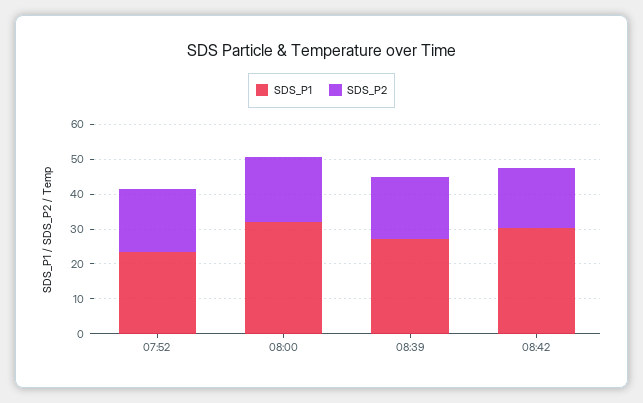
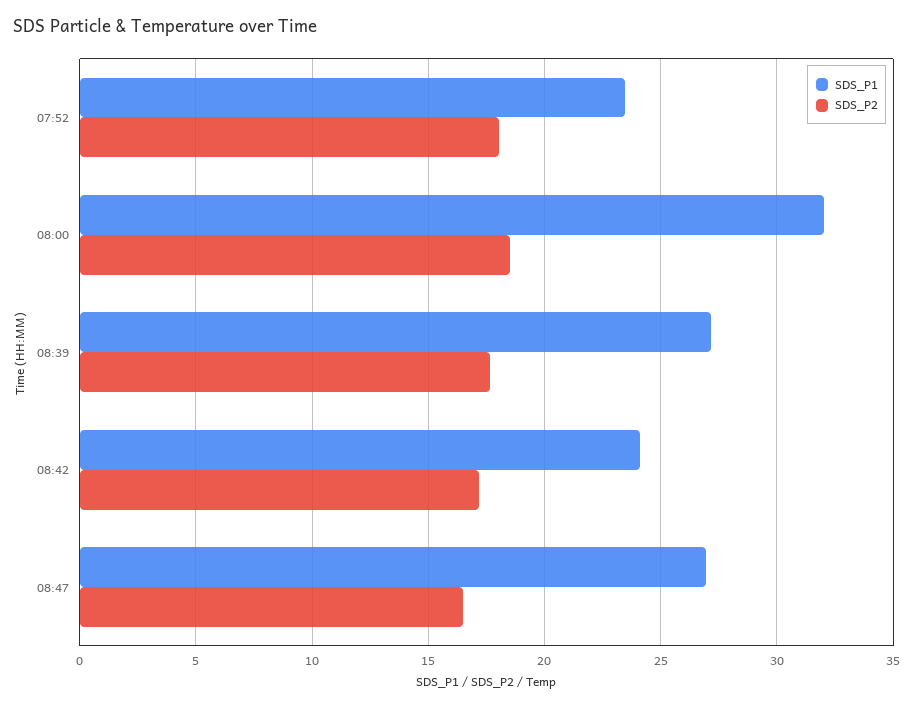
SDS_P1, 08:42: 30 -> 24
SDS_P1, 08:47: none -> 27
SDS_P2, 08:47: none -> 16.5

